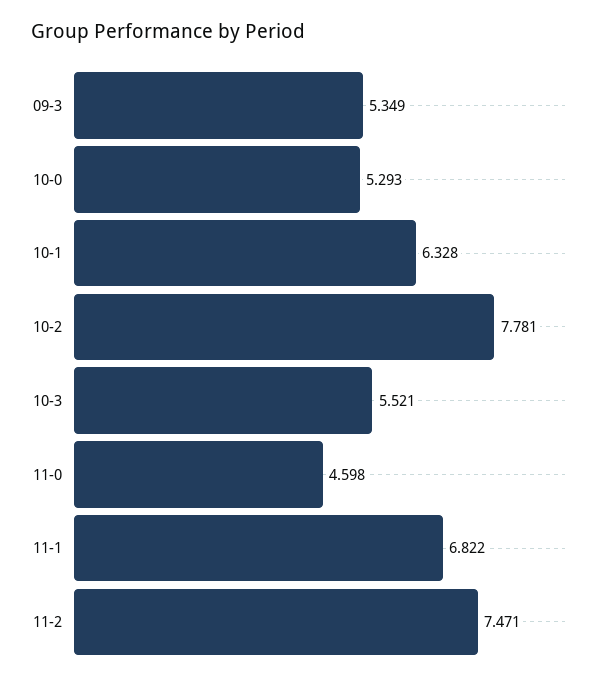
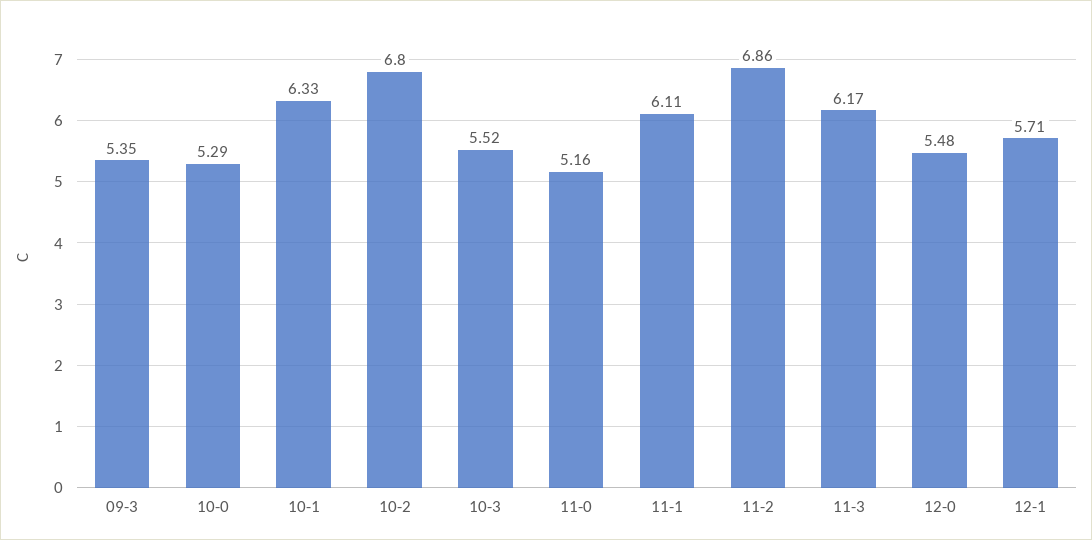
10-2: 7.781 -> 6.8
11-0: 4.598 -> 5.16
11-1: 6.822 -> 6.11
11-2: 7.471 -> 6.86
11-3: none -> 6.17
12-0: none -> 5.48
12-1: none -> 5.71

